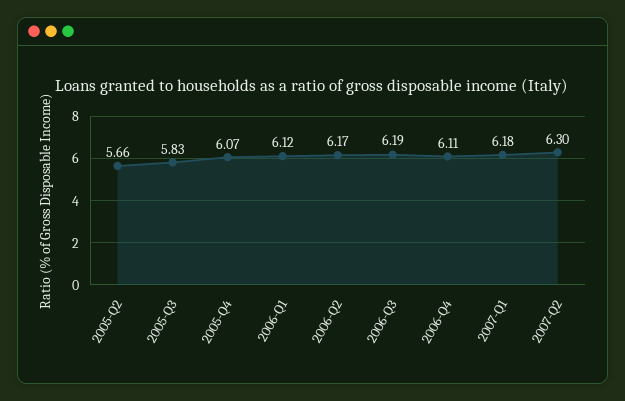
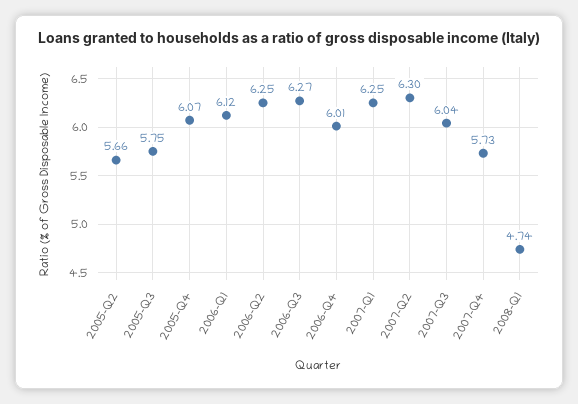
2005-Q3: 5.83 -> 5.75
2006-Q2: 6.17 -> 6.25
2006-Q3: 6.19 -> 6.27
2006-Q4: 6.11 -> 6.01
2007-Q1: 6.18 -> 6.25
2007-Q3: none -> 6.04
2007-Q4: none -> 5.73
2008-Q1: none -> 4.74

